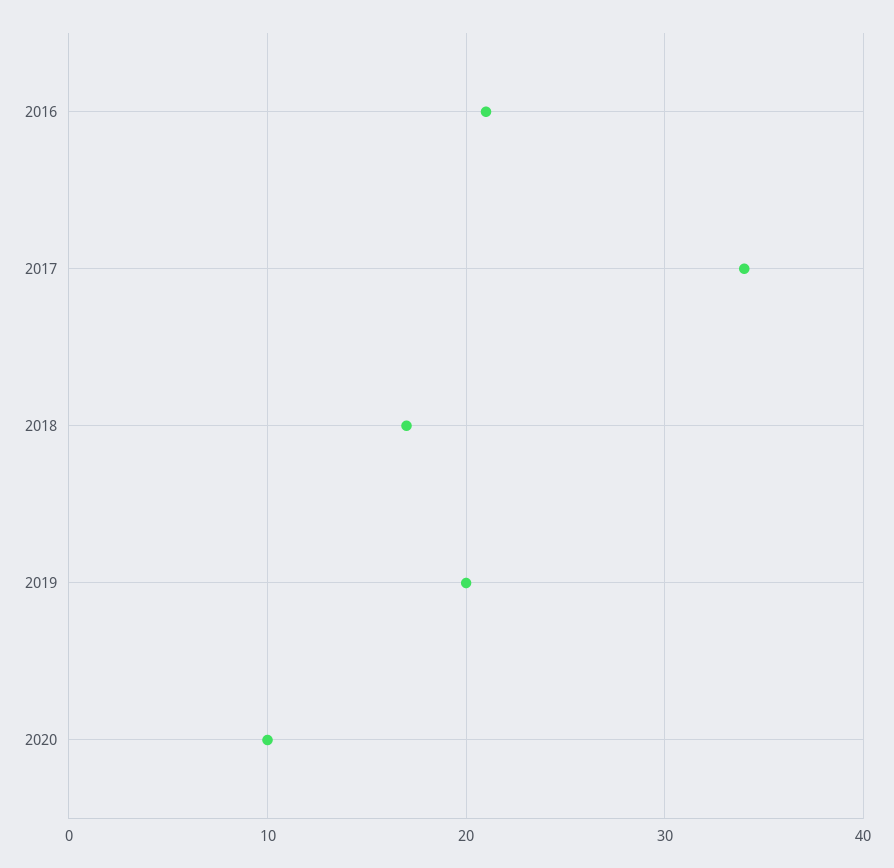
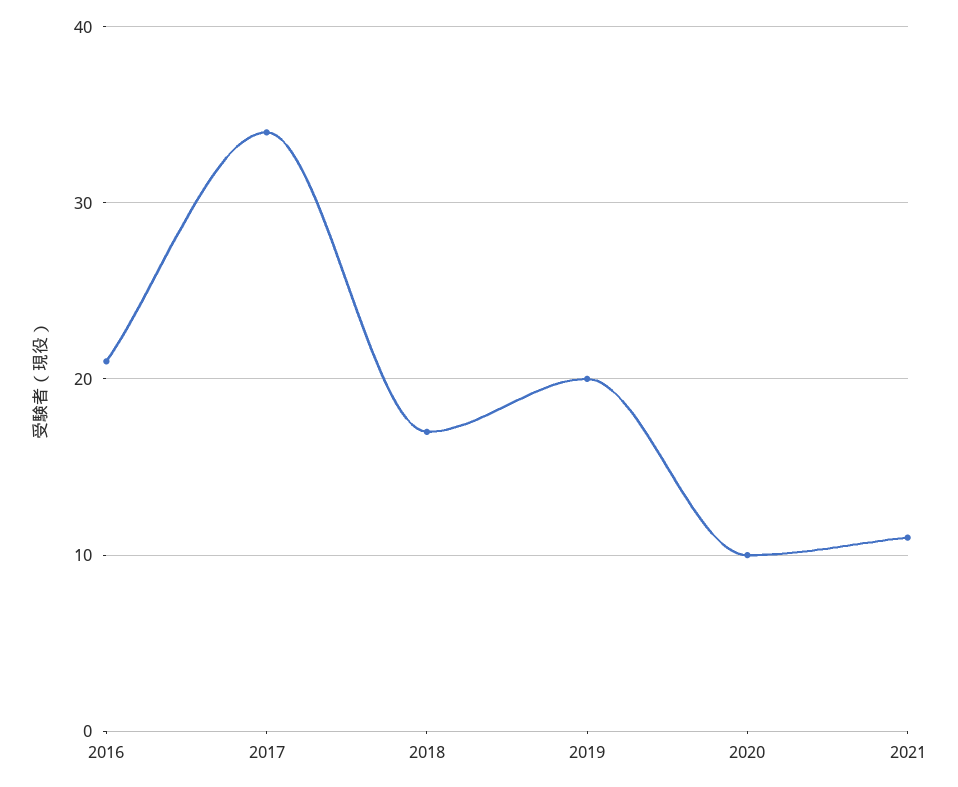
2021: none -> 11

